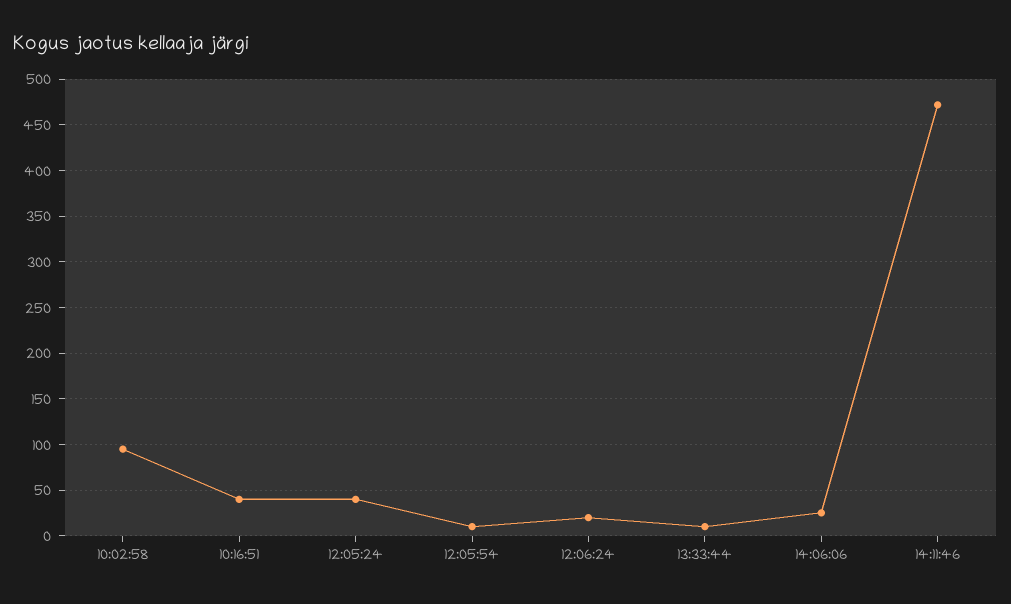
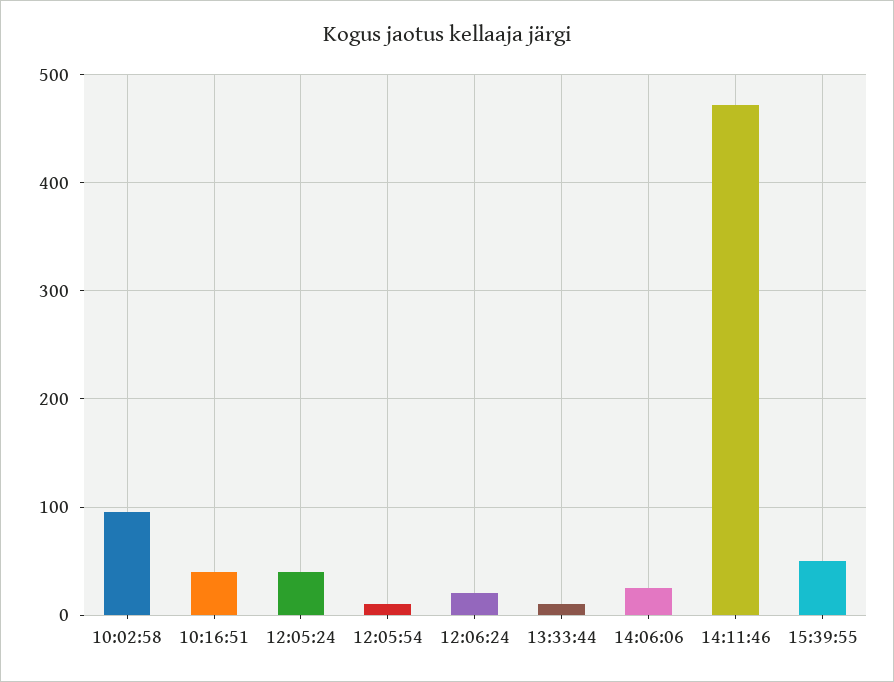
15:39:55: none -> 50

